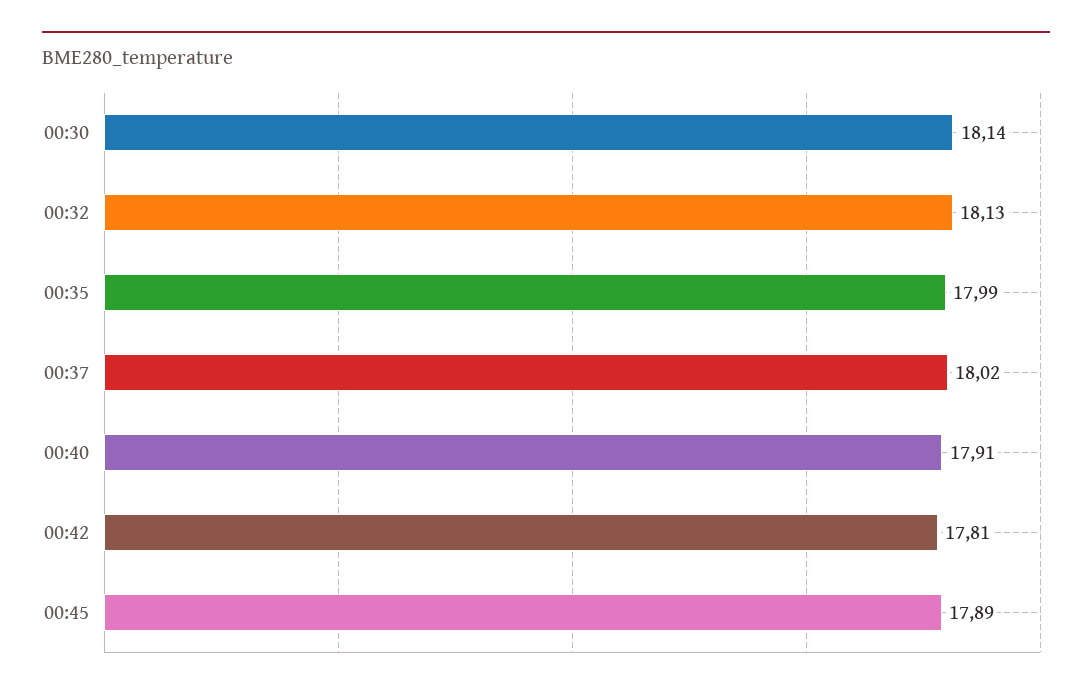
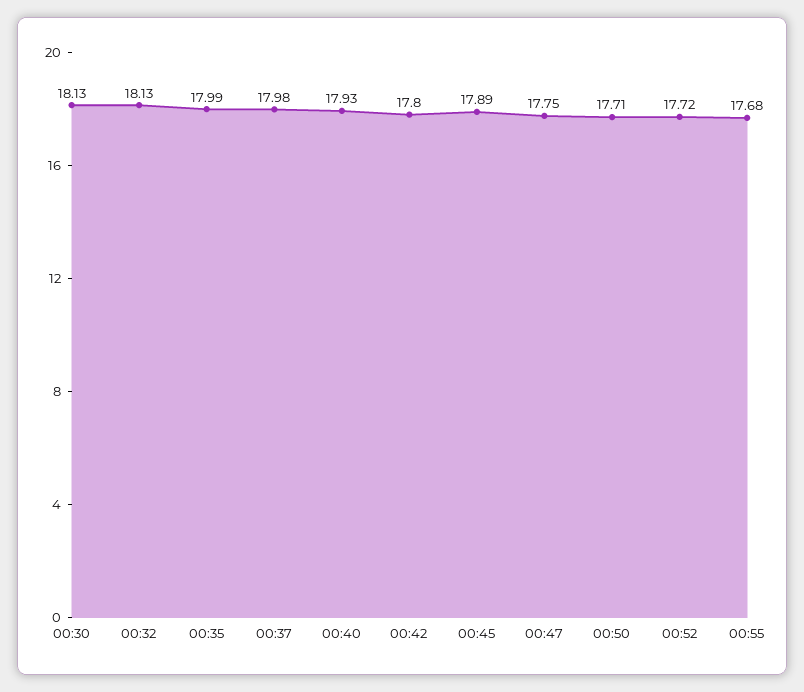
00:30: 18.14 -> 18.13
00:37: 18.02 -> 17.98
00:40: 17.91 -> 17.93
00:42: 17.81 -> 17.8
00:47: none -> 17.75
00:50: none -> 17.71
00:52: none -> 17.72
00:55: none -> 17.68

